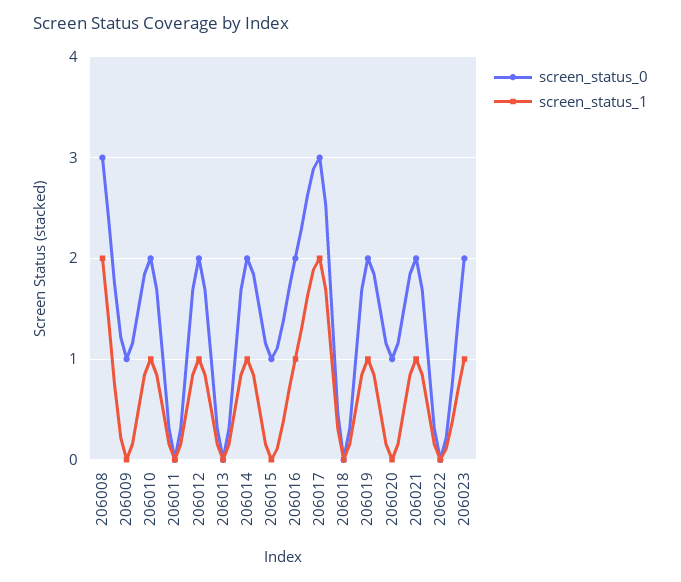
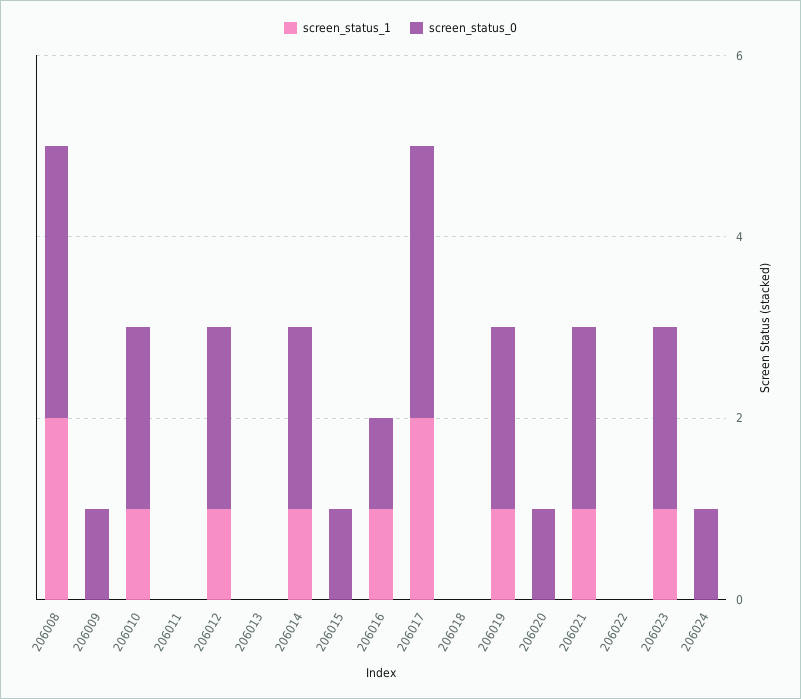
screen_status_0, 206016: 2 -> 1
screen_status_1, 206024: none -> 0
screen_status_0, 206024: none -> 1

